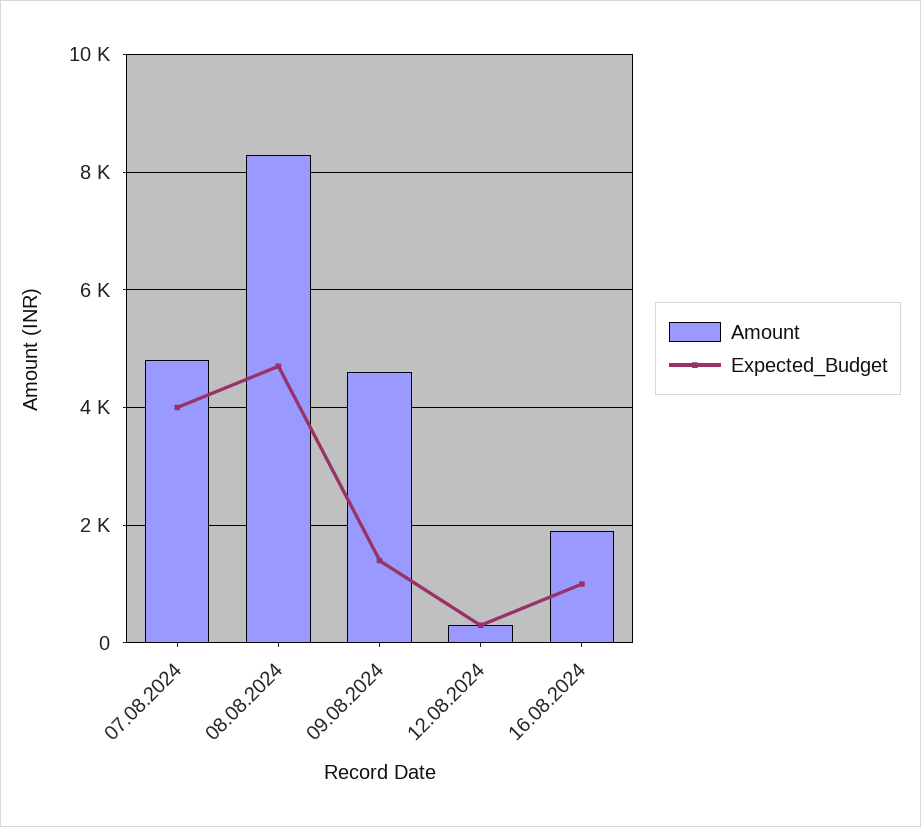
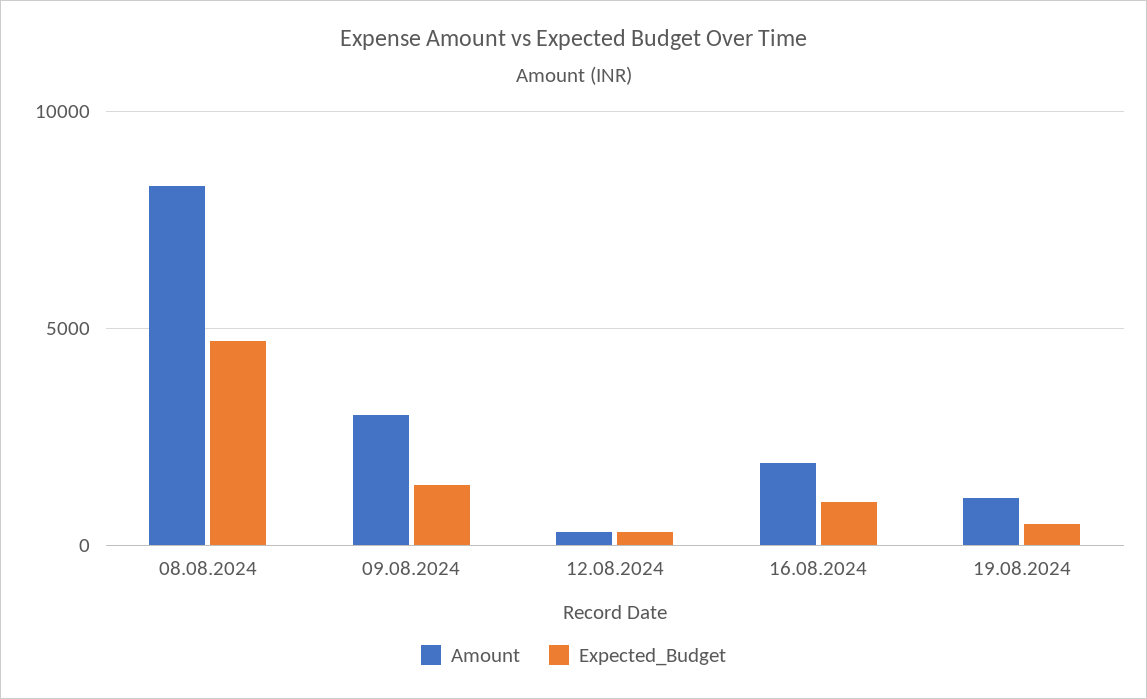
Amount, 07.08.2024: 4800 -> none
Expected_Budget, 07.08.2024: 4000 -> none
Amount, 09.08.2024: 4600 -> 3000
Amount, 19.08.2024: none -> 1000
Expected_Budget, 19.08.2024: none -> 500

